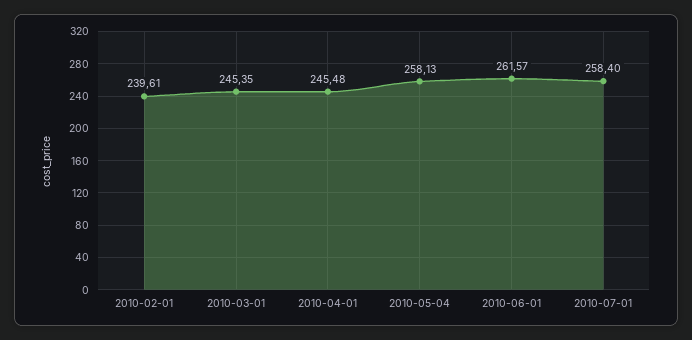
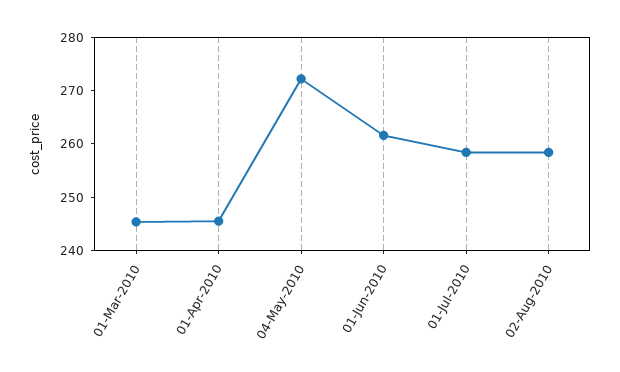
2010-02-01: 239.61 -> none
2010-05-04: 258.13 -> 272
02-Aug-2010: none -> 258

